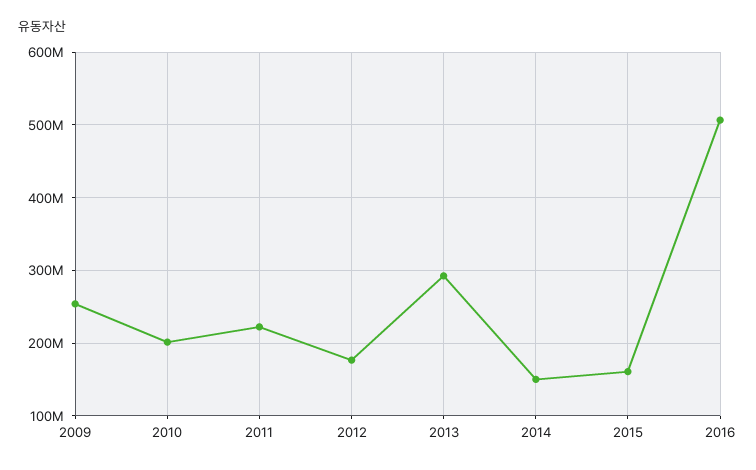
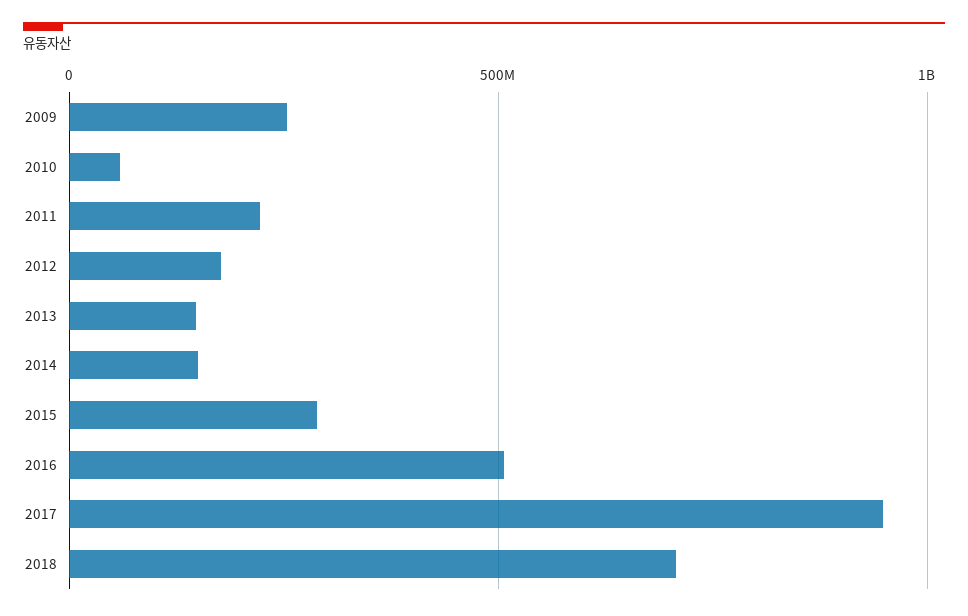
2010: 200000000 -> 50000000
2013: 290000000 -> 150000000
2015: 160000000 -> 300000000
2017: none -> 950000000
2018: none -> 700000000

